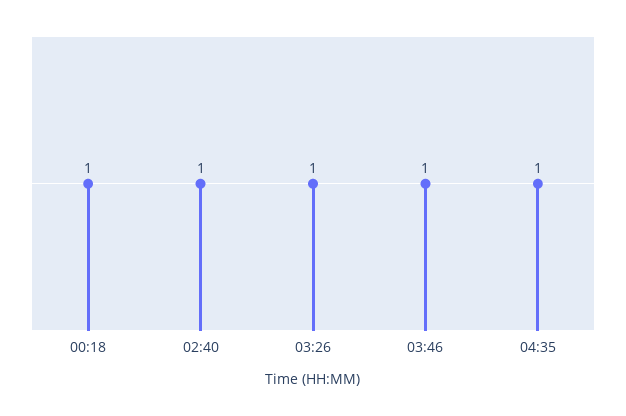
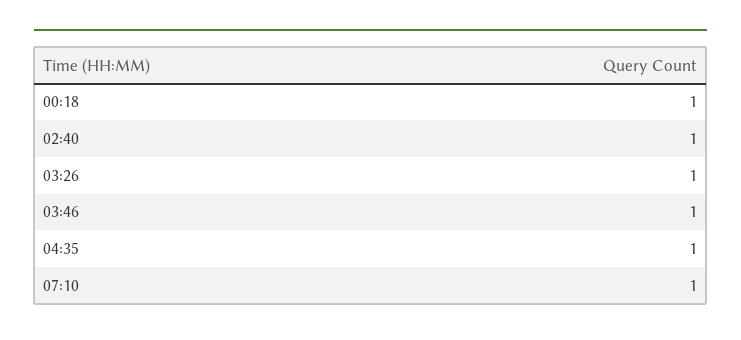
07:10: none -> 1

